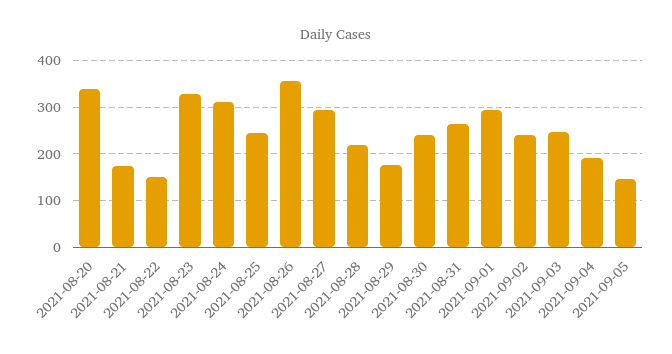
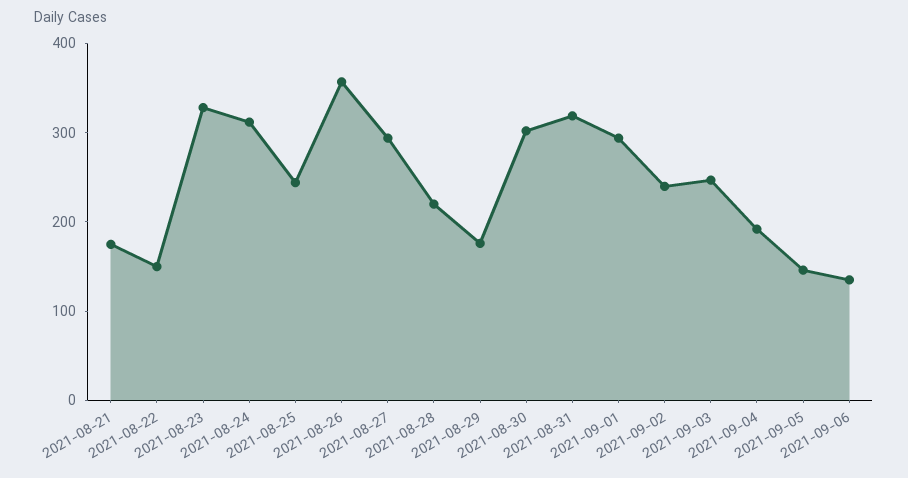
2021-08-20: 340 -> none
2021-08-30: 240 -> 300
2021-08-31: 260 -> 320
2021-09-06: none -> 140

